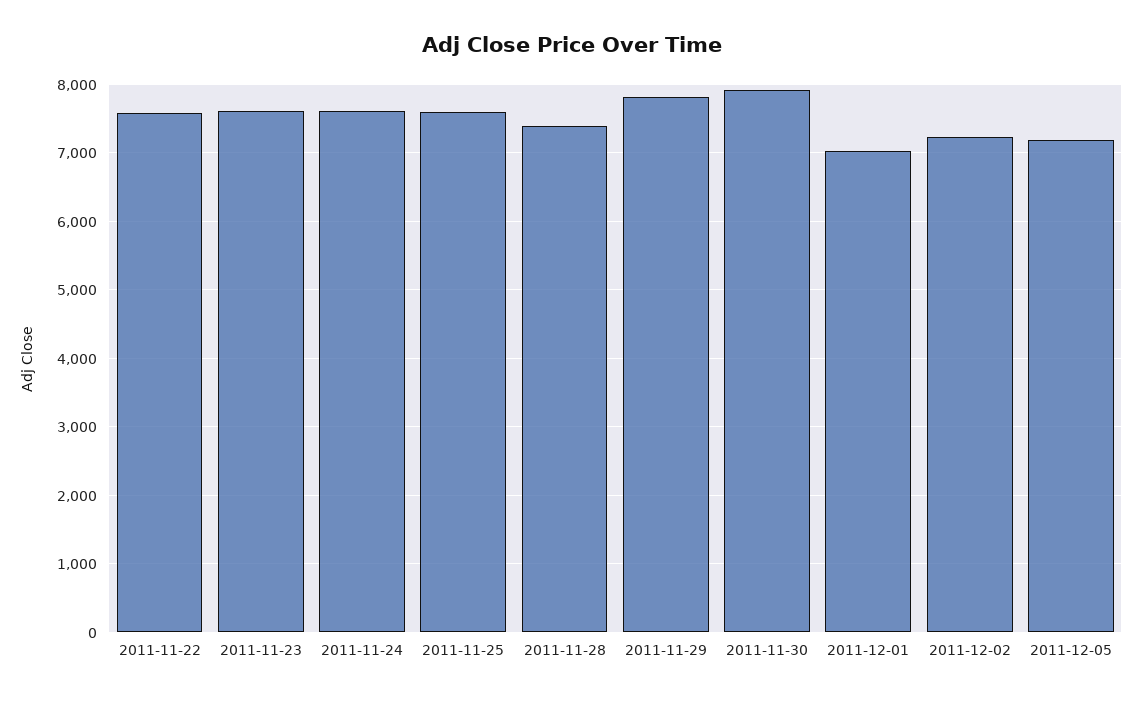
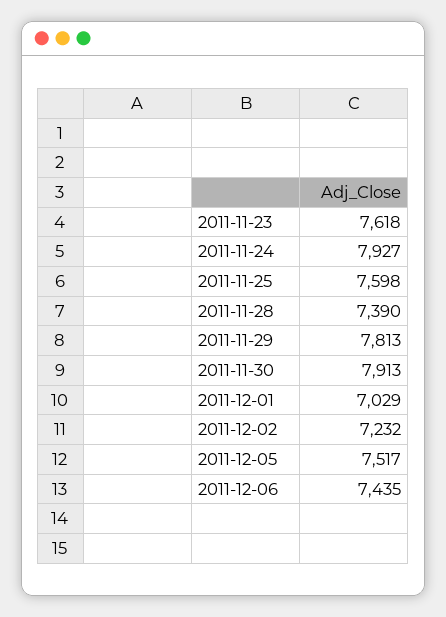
2011-11-22: 7600 -> none
2011-11-24: 7600 -> 7927
2011-12-05: 7200 -> 7517
2011-12-06: none -> 7435

